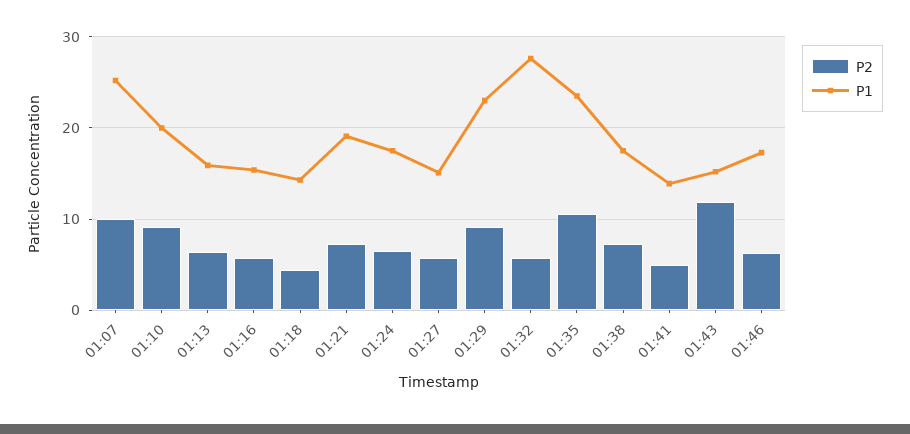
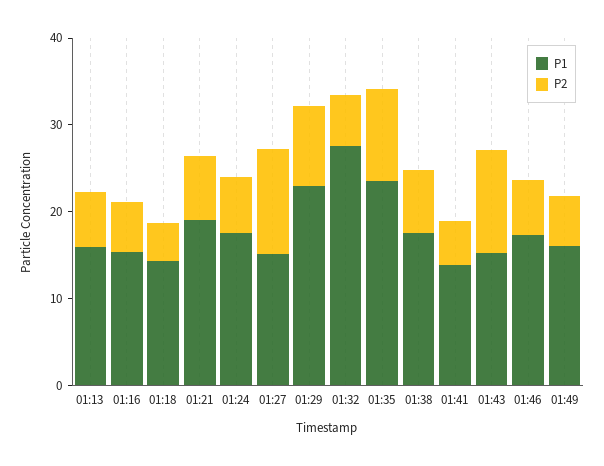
P2, 01:07: 10 -> none
P1, 01:07: 25 -> none
P2, 01:10: 9 -> none
P1, 01:10: 20 -> none
P2, 01:27: 6 -> 12
P1, 01:49: none -> 16
P2, 01:49: none -> 6

